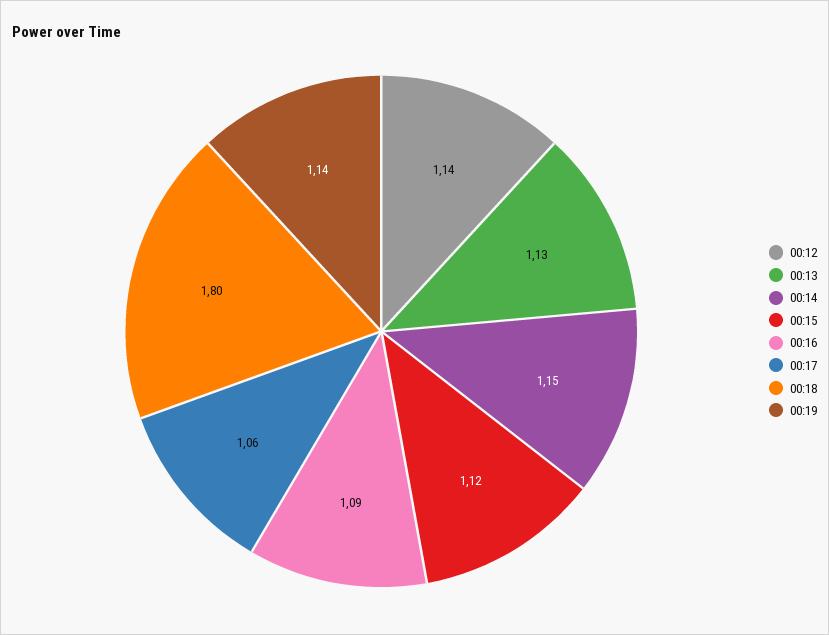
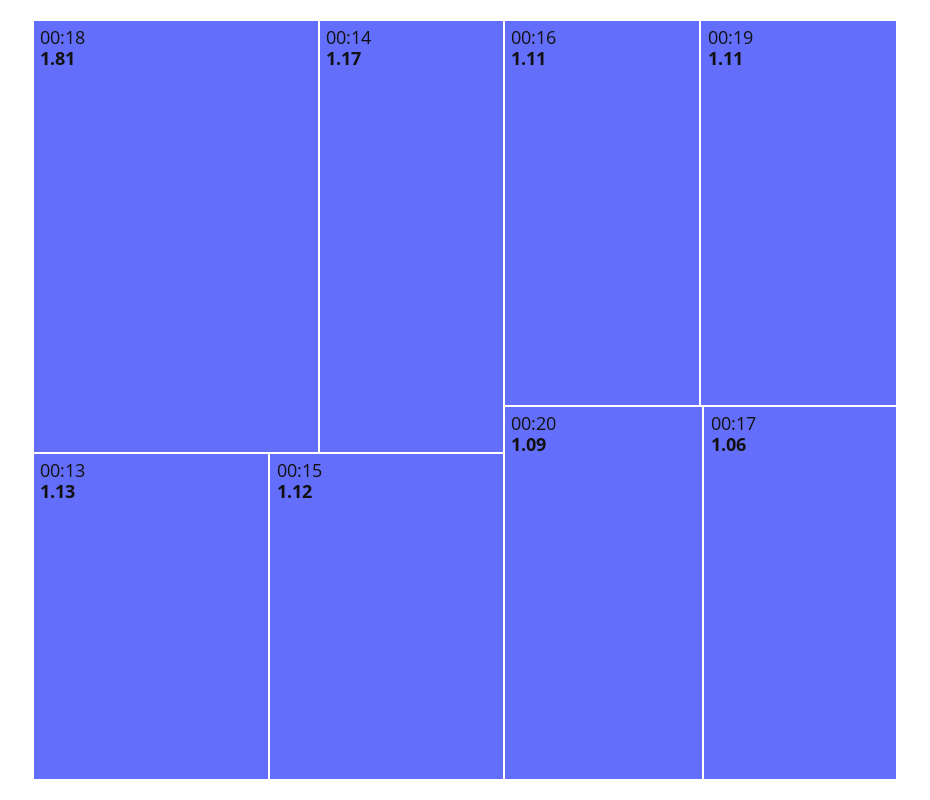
00:12: 1.14 -> none
00:14: 1.15 -> 1.17
00:16: 1.09 -> 1.11
00:18: 1.8 -> 1.81
00:19: 1.14 -> 1.11
00:20: none -> 1.09

